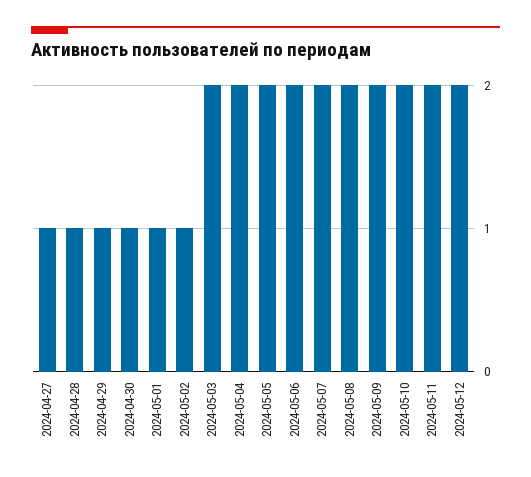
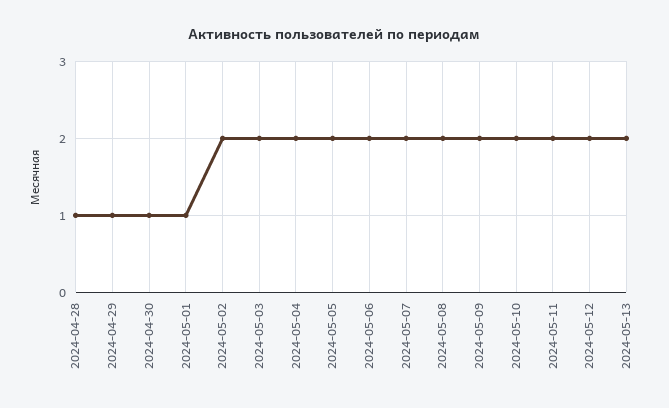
2024-04-27: 1 -> none
2024-05-02: 1 -> 2
2024-05-13: none -> 2

